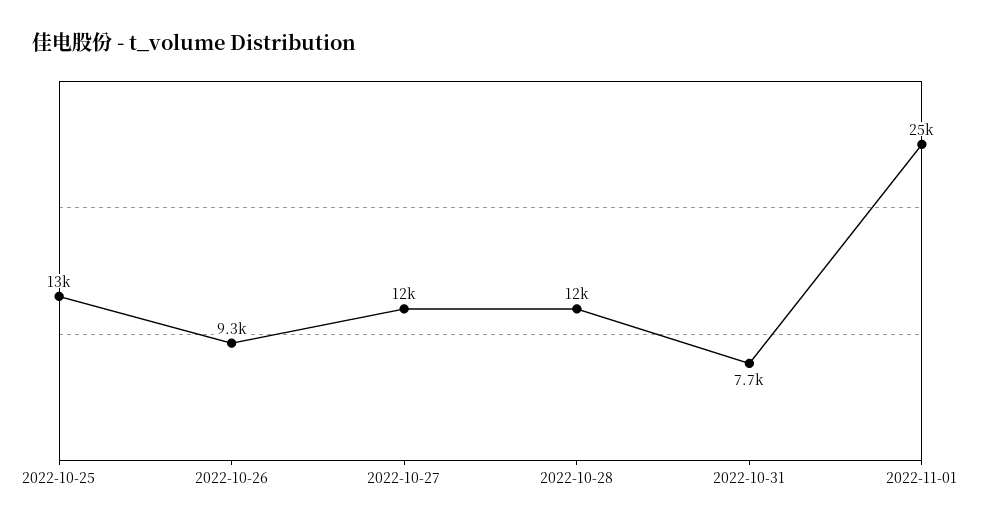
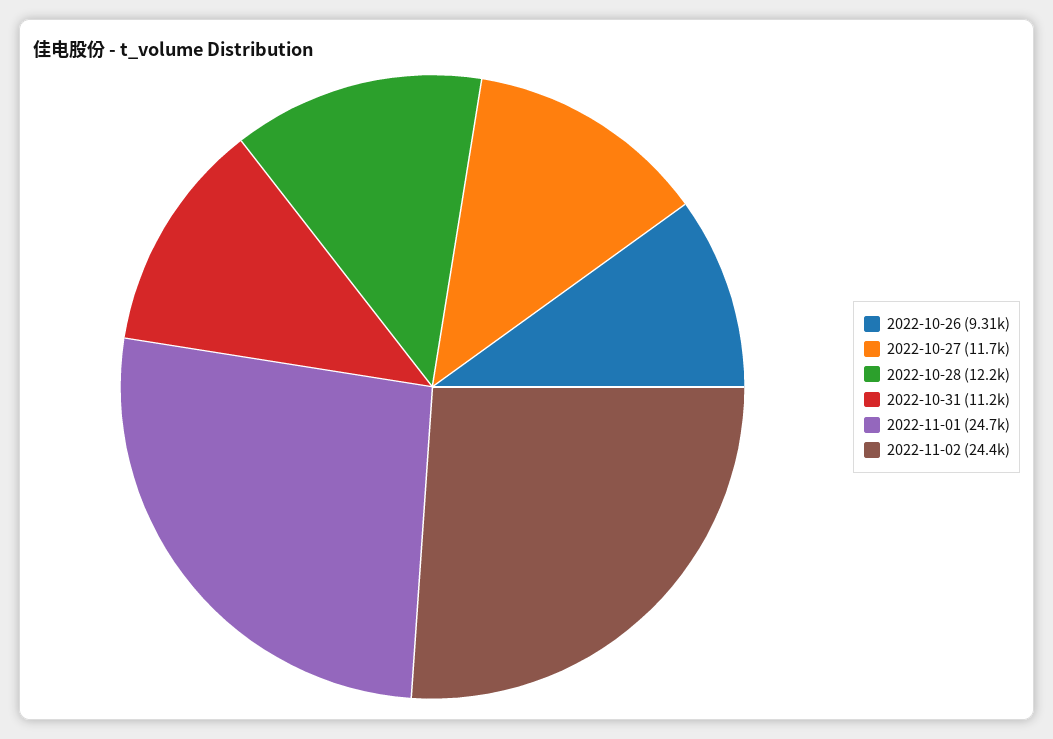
2022-10-25: 13000 -> none
2022-10-31: 7700 -> 11200
2022-11-02: none -> 24400

